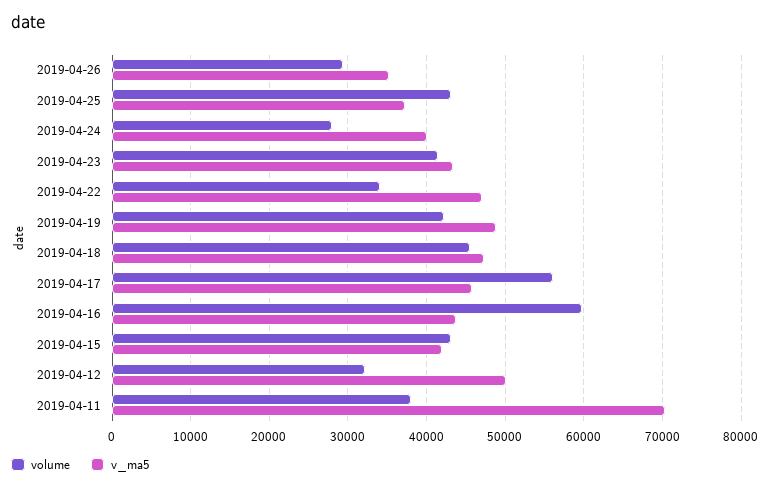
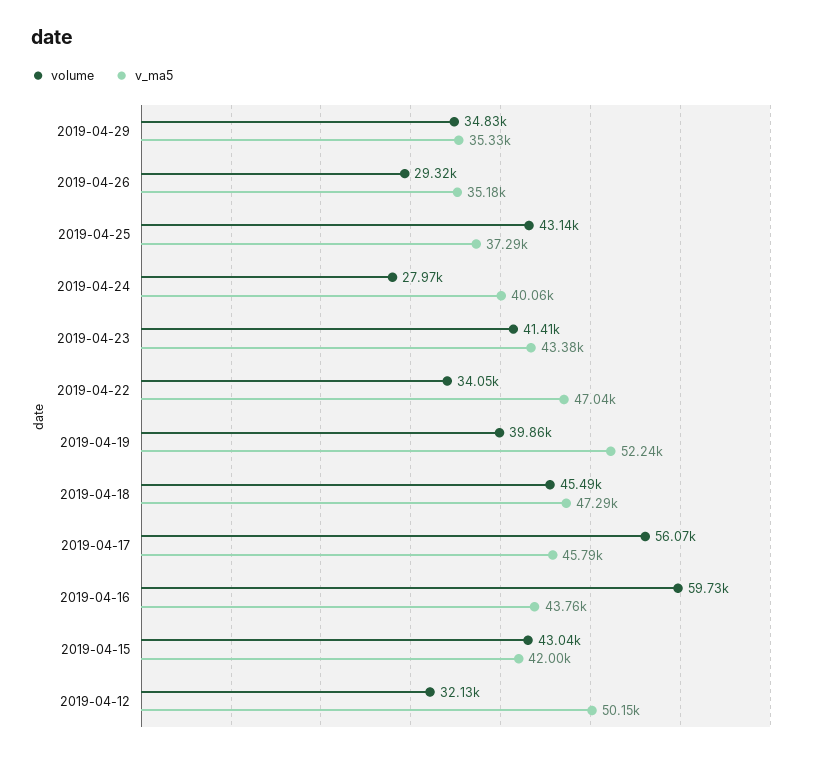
volume, 2019-04-19: 42000 -> 39860
v_ma5, 2019-04-19: 49000 -> 52240
volume, 2019-04-11: 38000 -> none
v_ma5, 2019-04-11: 70000 -> none
volume, 2019-04-29: none -> 34830
v_ma5, 2019-04-29: none -> 35330

